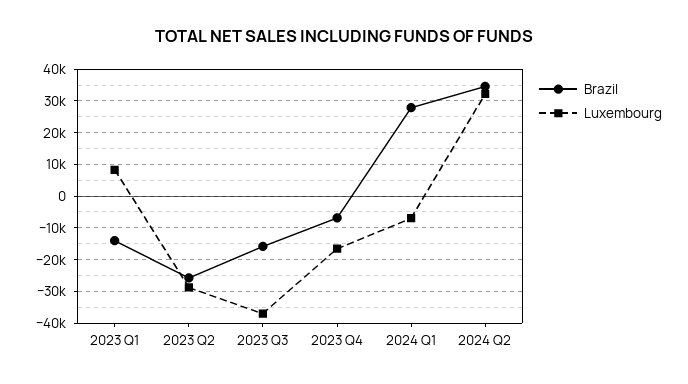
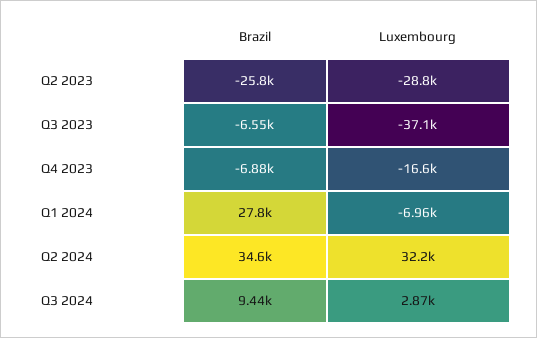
Brazil, 2023 Q1: -14000 -> none
Luxembourg, 2023 Q1: 8000 -> none
Brazil, 2023 Q3: -16000 -> -6550
Brazil, Q3 2024: none -> 9440
Luxembourg, Q3 2024: none -> 2870

